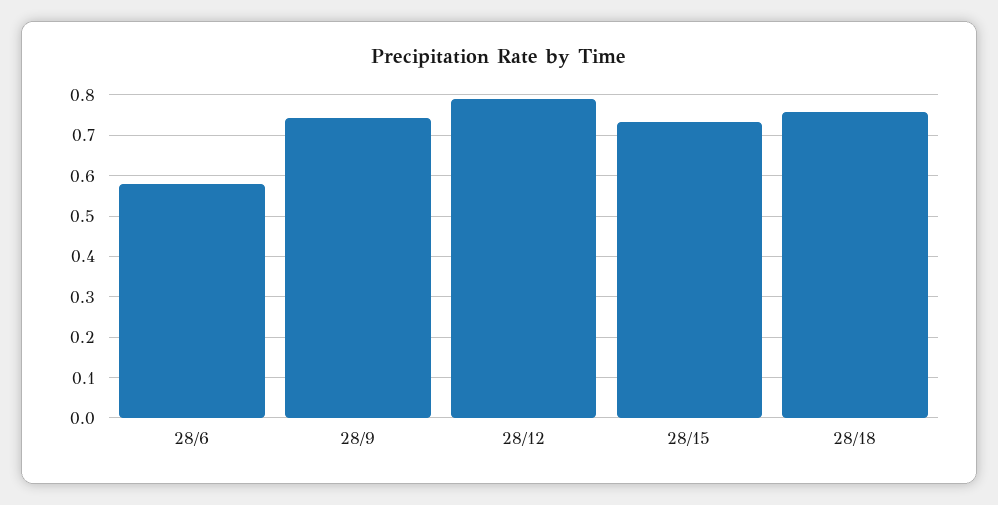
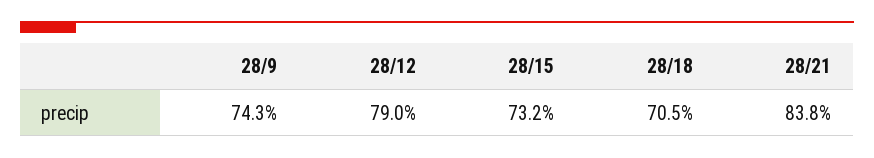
28/6: 0.58 -> none
28/18: 0.76 -> 0.705
28/21: none -> 0.838

